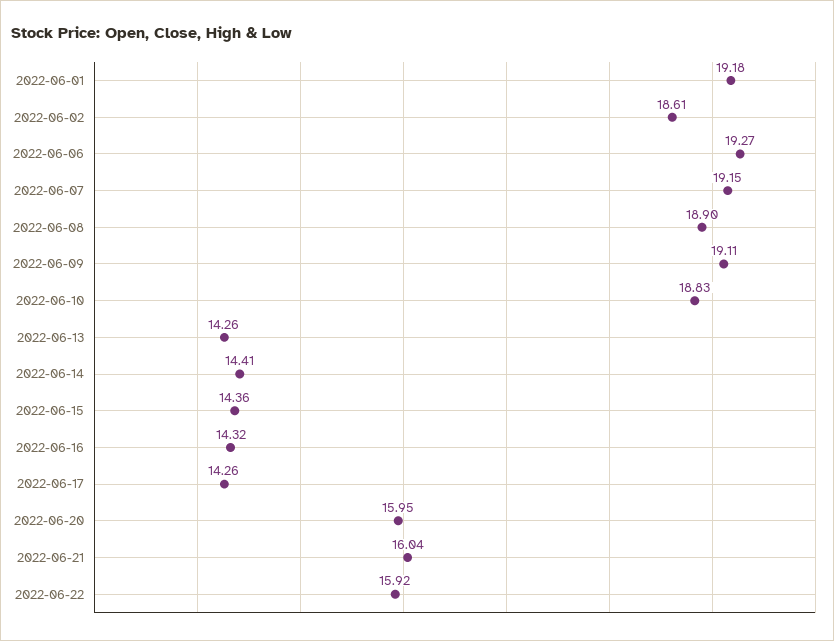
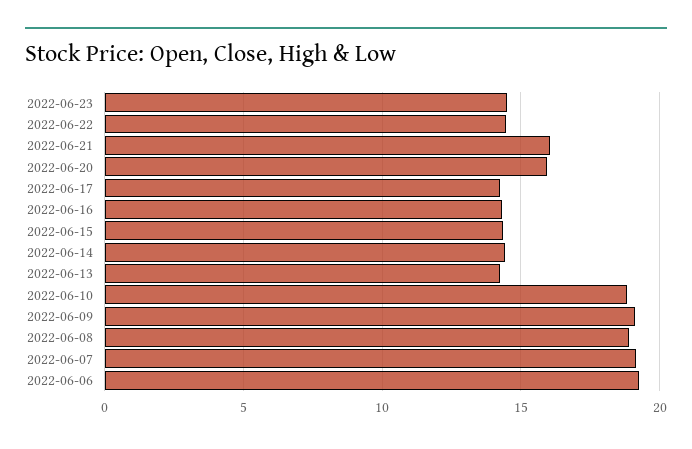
2022-06-01: 19.18 -> none
2022-06-02: 18.61 -> none
2022-06-22: 15.92 -> 14.5
2022-06-23: none -> 14.5

